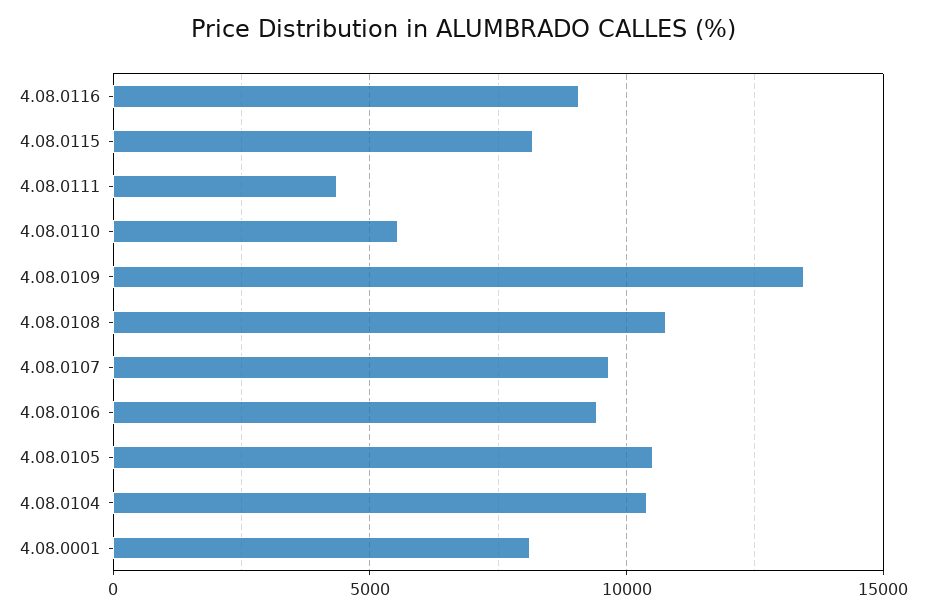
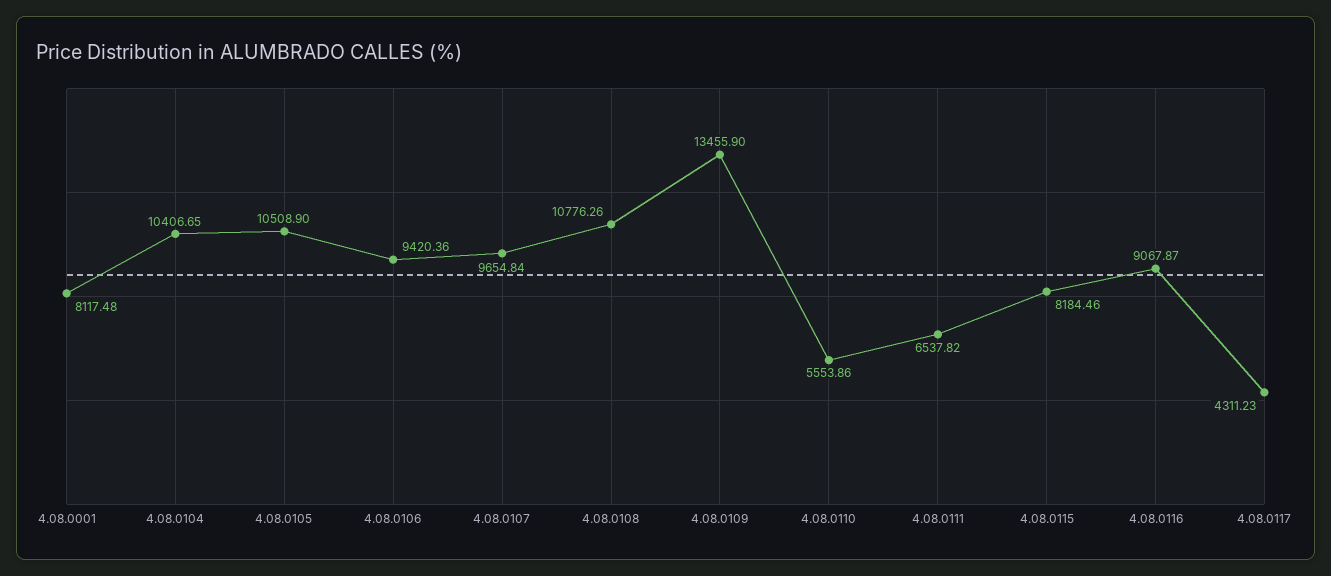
4.08.0111: 4500 -> 6537.82
4.08.0117: none -> 4311.23

